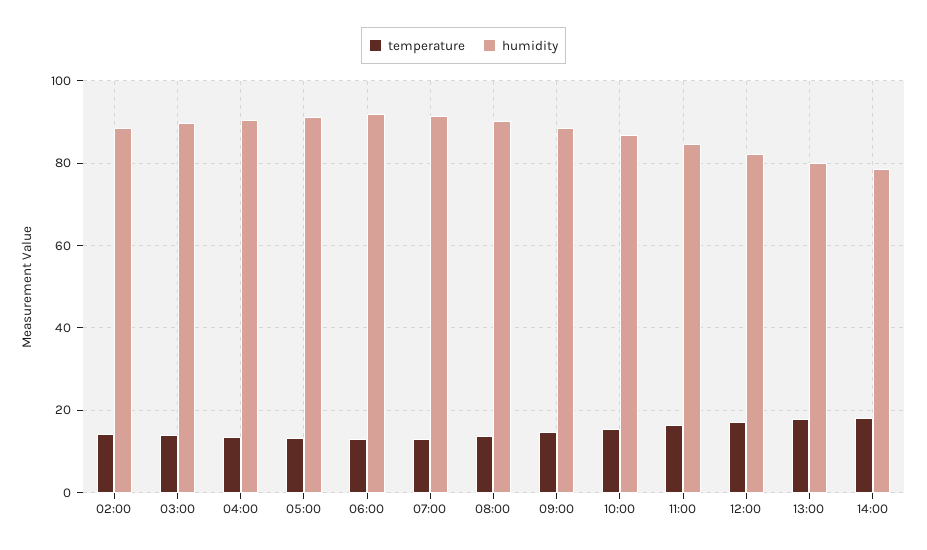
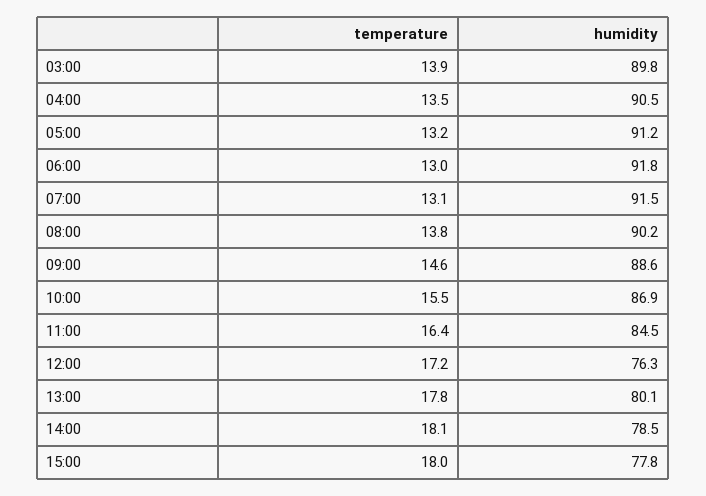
temperature, 02:00: 14 -> none
humidity, 02:00: 88 -> none
humidity, 12:00: 82 -> 76.3
temperature, 15:00: none -> 18
humidity, 15:00: none -> 77.8

